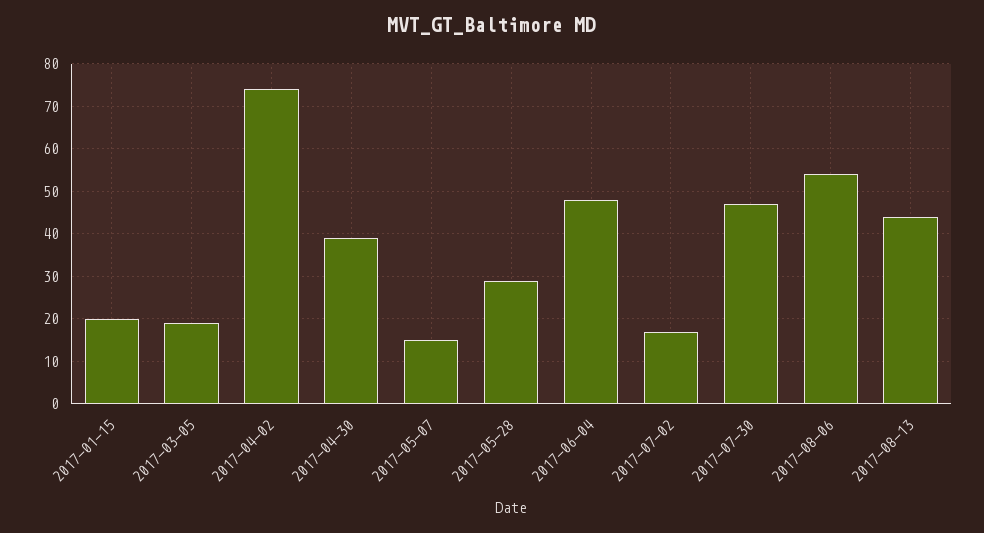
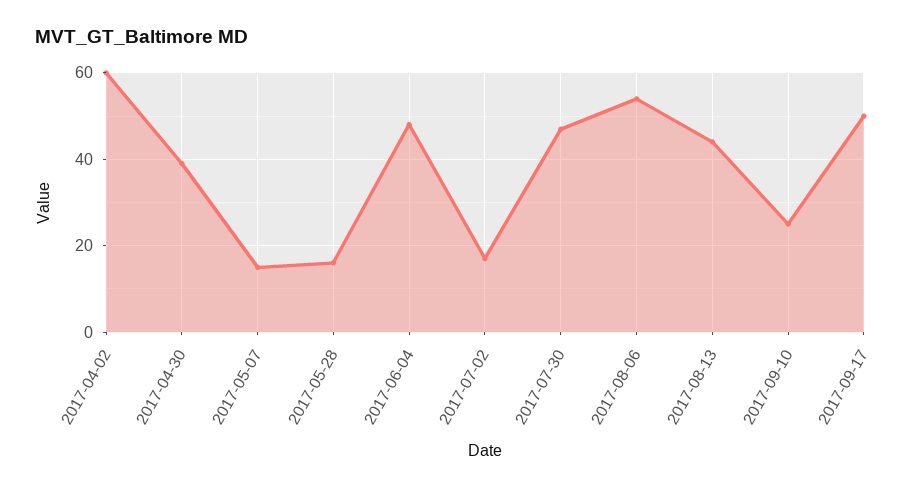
2017-01-15: 20 -> none
2017-03-05: 20 -> none
2017-04-02: 75 -> 60
2017-05-28: 30 -> 15
2017-09-10: none -> 25
2017-09-17: none -> 50

